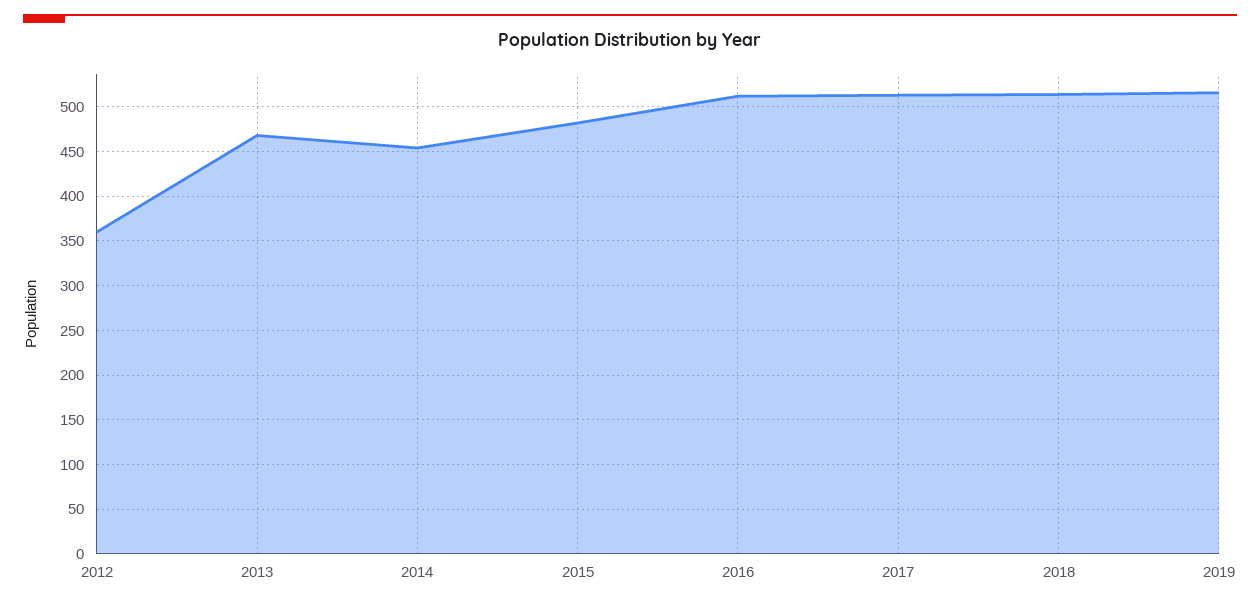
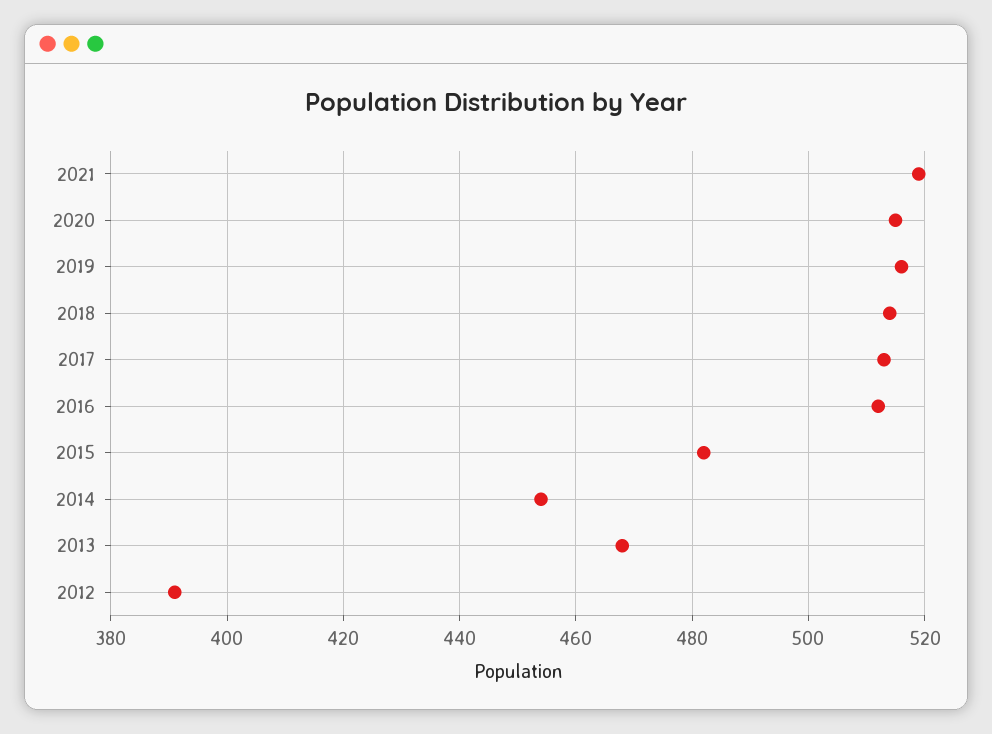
2012: 360 -> 390
2021: none -> 520
2020: none -> 515

